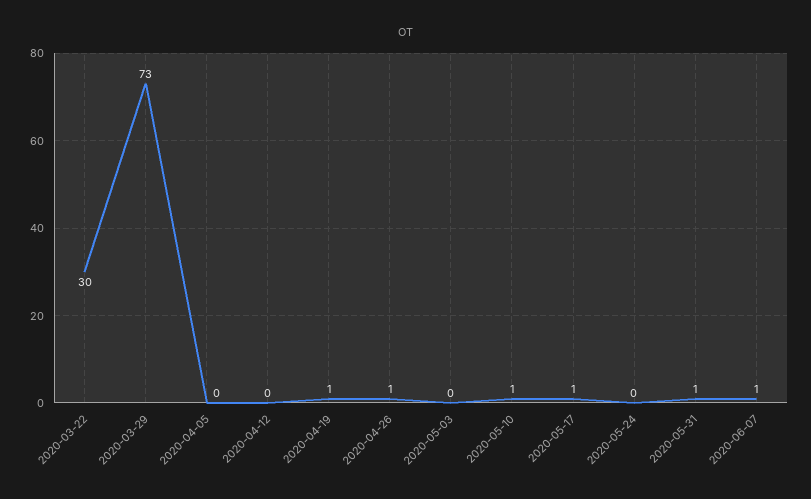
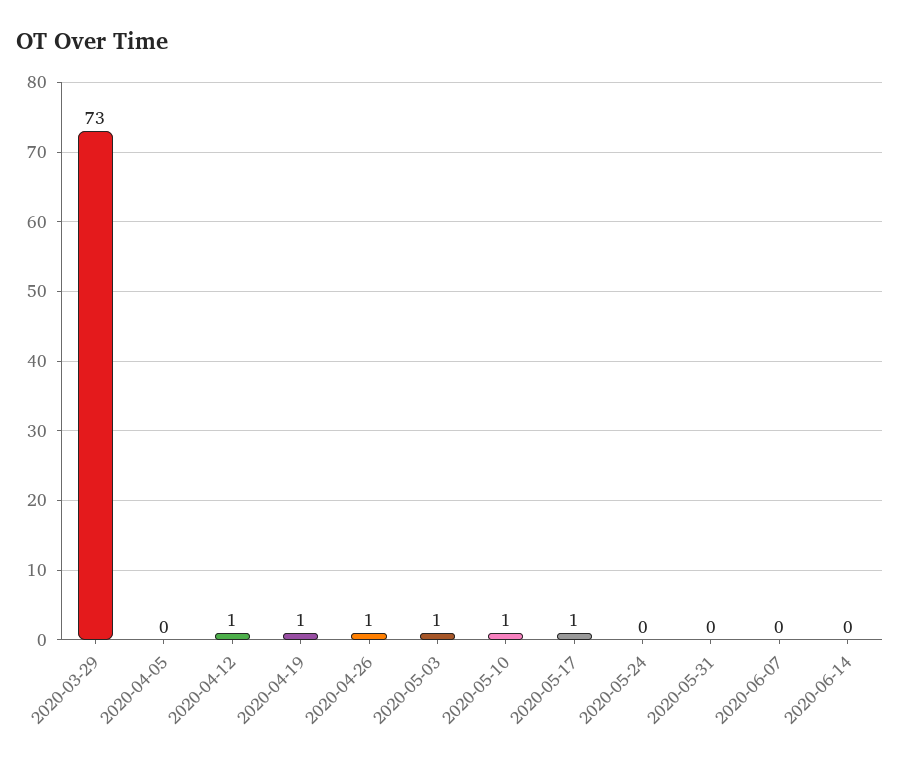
2020-03-22: 30 -> none
2020-04-12: 0 -> 1
2020-05-03: 0 -> 1
2020-05-31: 1 -> 0
2020-06-07: 1 -> 0
2020-06-14: none -> 0

